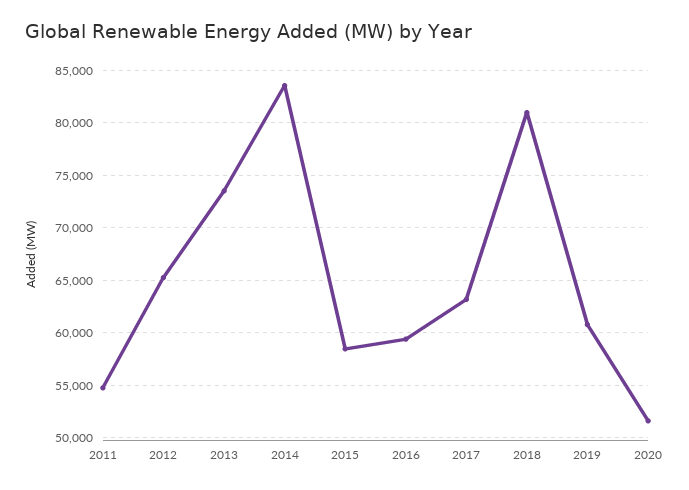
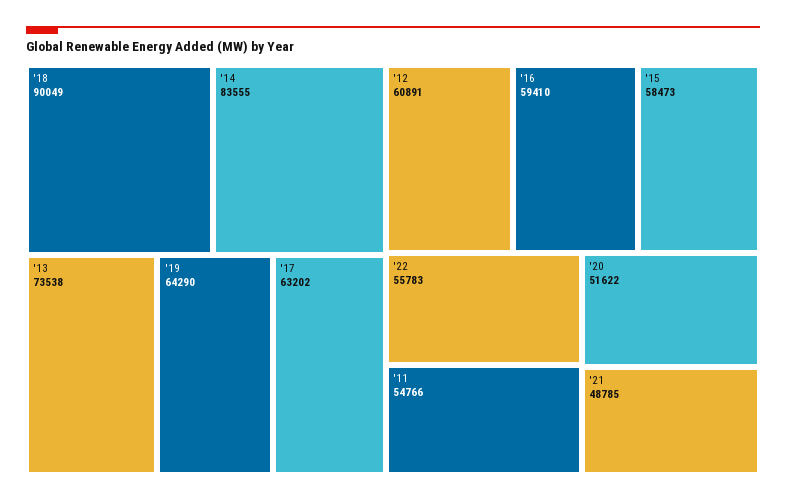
2012: 65000 -> 60891
2018: 81000 -> 90049
2019: 61000 -> 64290
'22: none -> 55783
'21: none -> 48785

